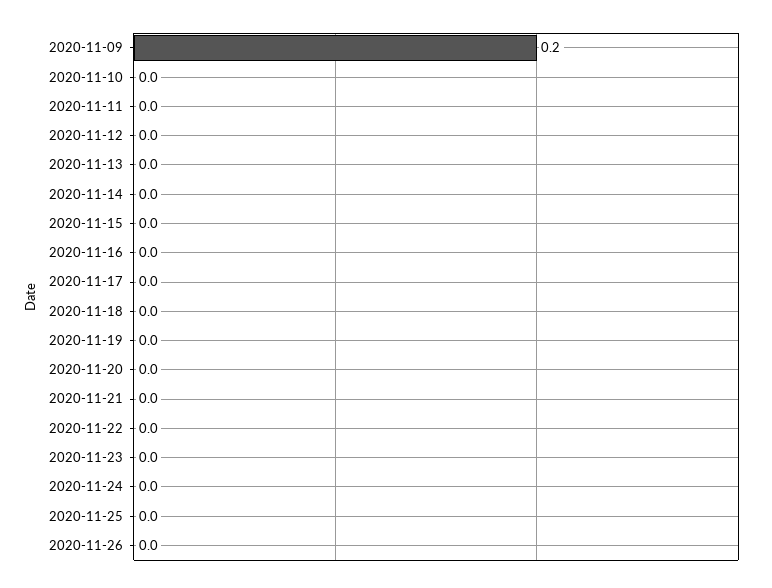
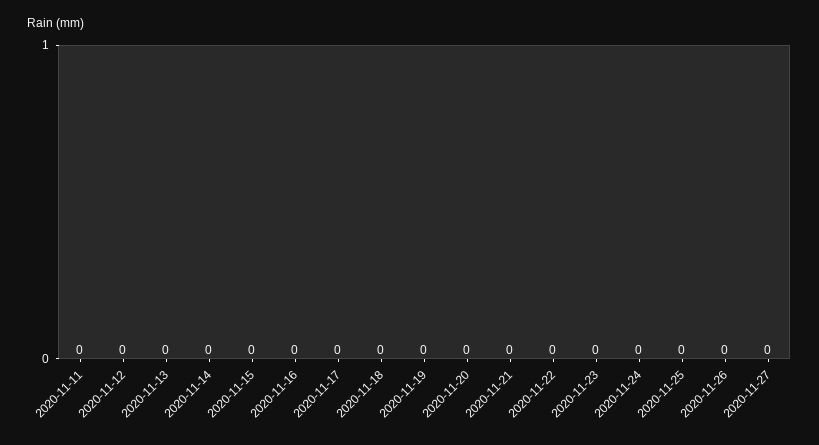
2020-11-09: 0.2 -> none
2020-11-10: 0 -> none
2020-11-27: none -> 0

